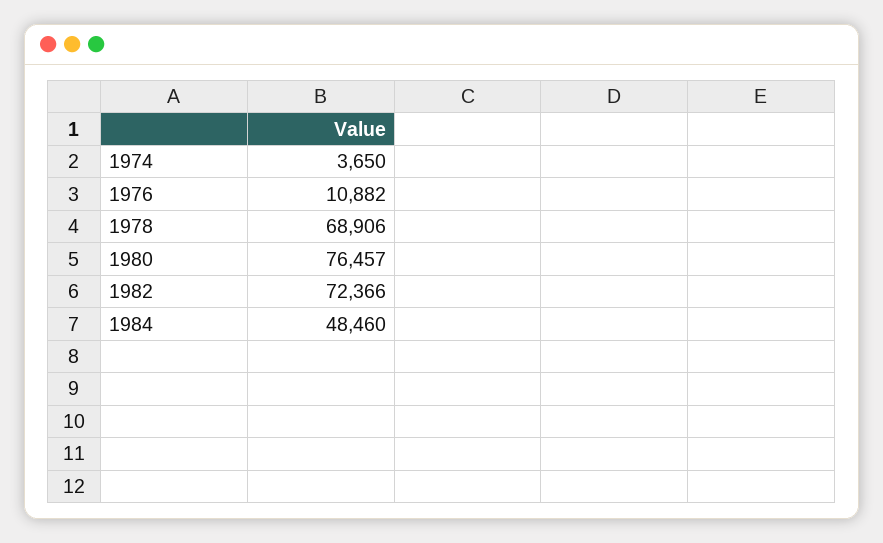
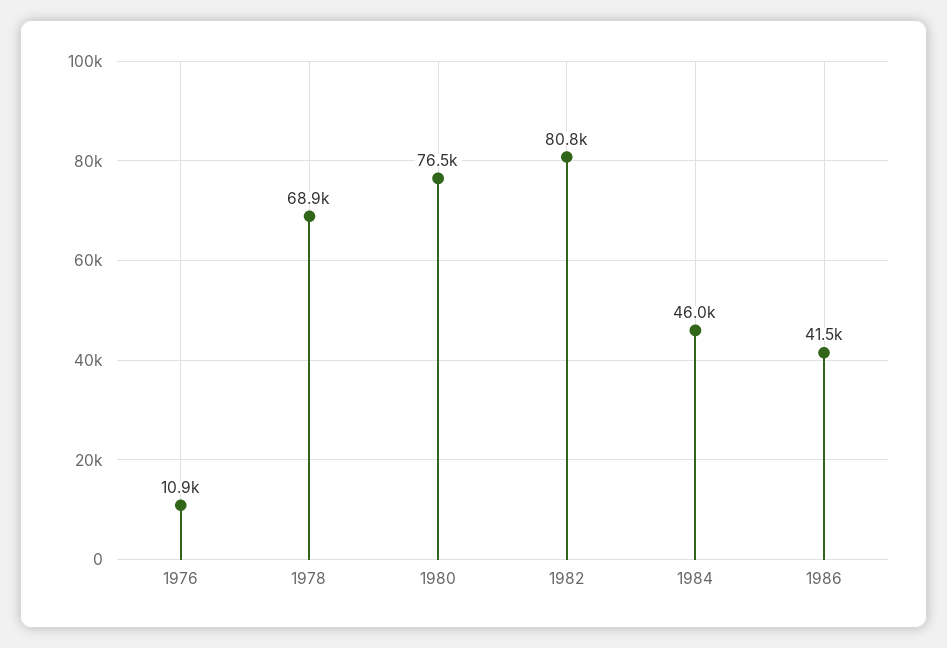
1974: 3650 -> none
1982: 72366 -> 80800
1984: 48460 -> 46000
1986: none -> 41500

